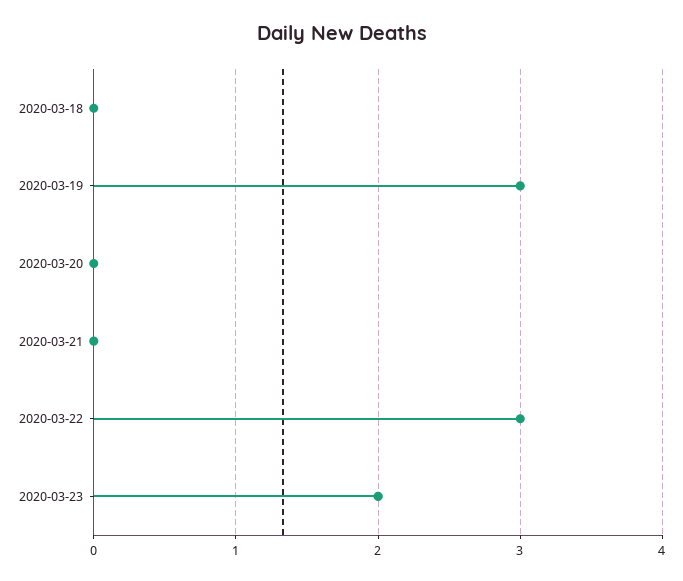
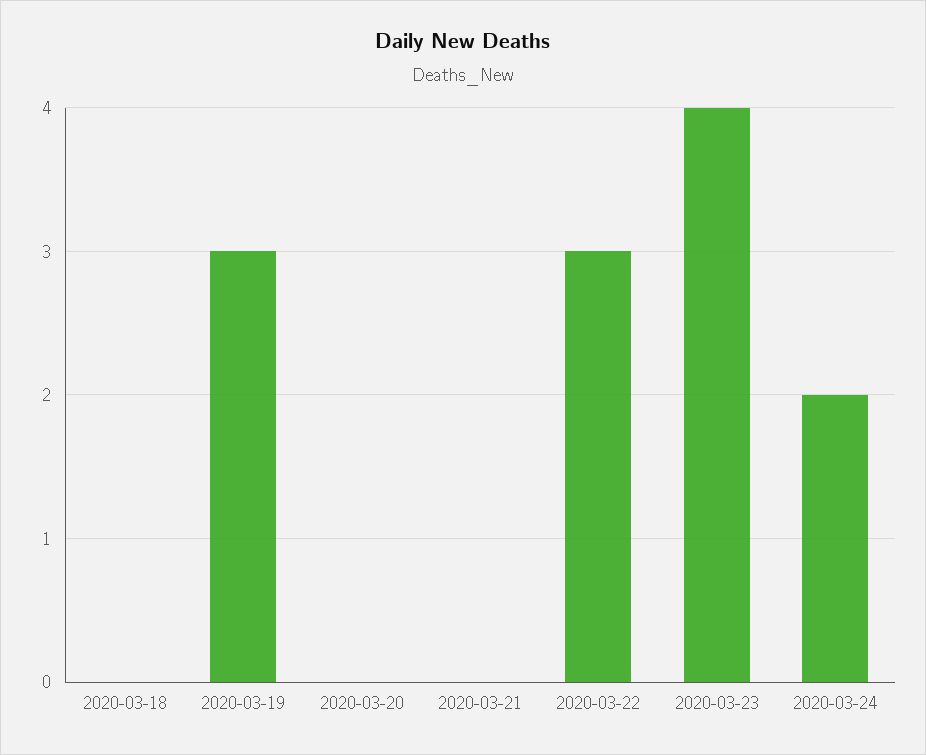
2020-03-23: 2 -> 4
2020-03-24: none -> 2

